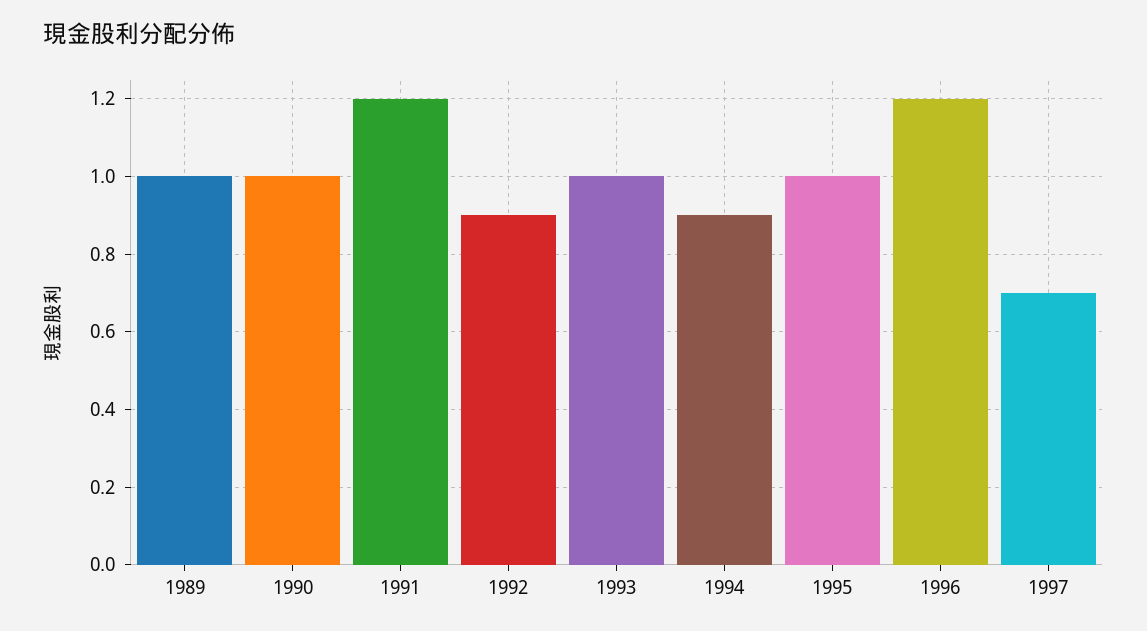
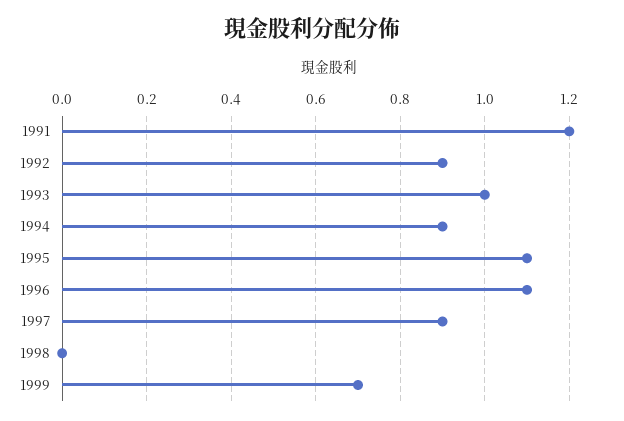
1989: 1 -> none
1990: 1 -> none
1995: 1 -> 1.1
1996: 1.2 -> 1.1
1997: 0.7 -> 0.9
1998: none -> 0
1999: none -> 0.7

